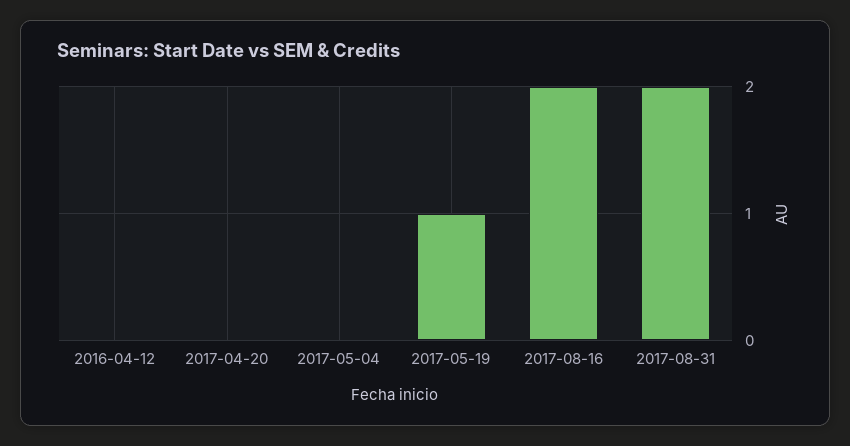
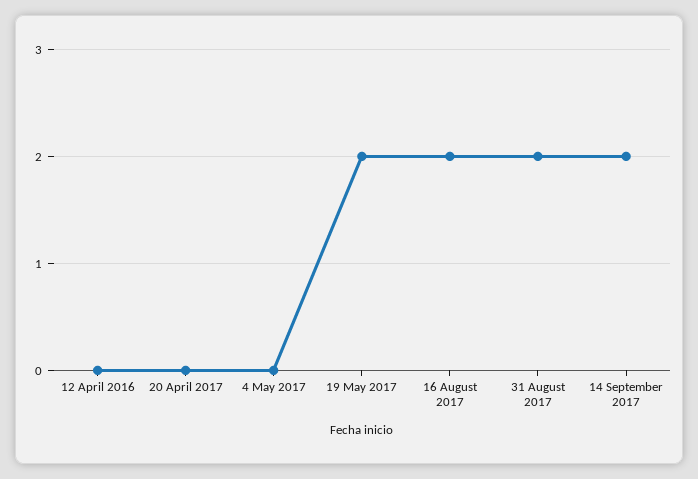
2017-05-19: 1 -> 2
14 September 2017: none -> 2

